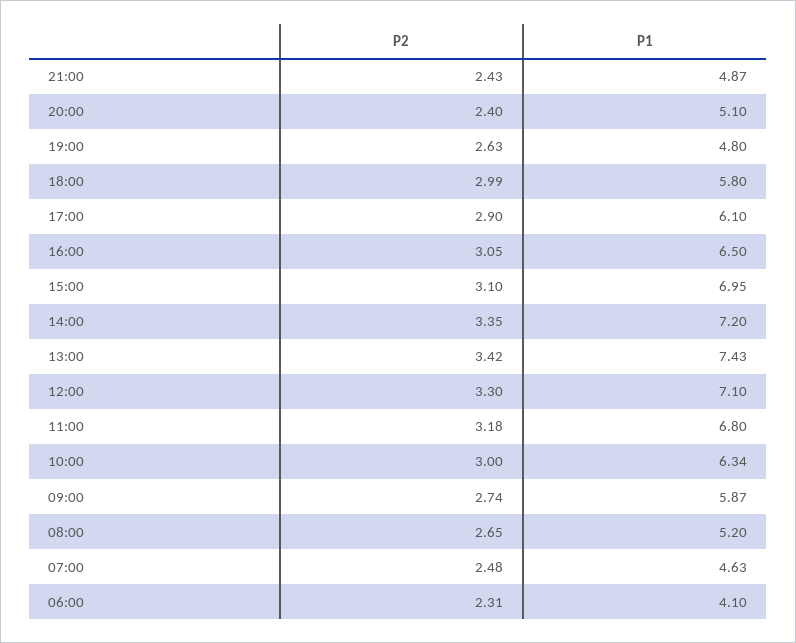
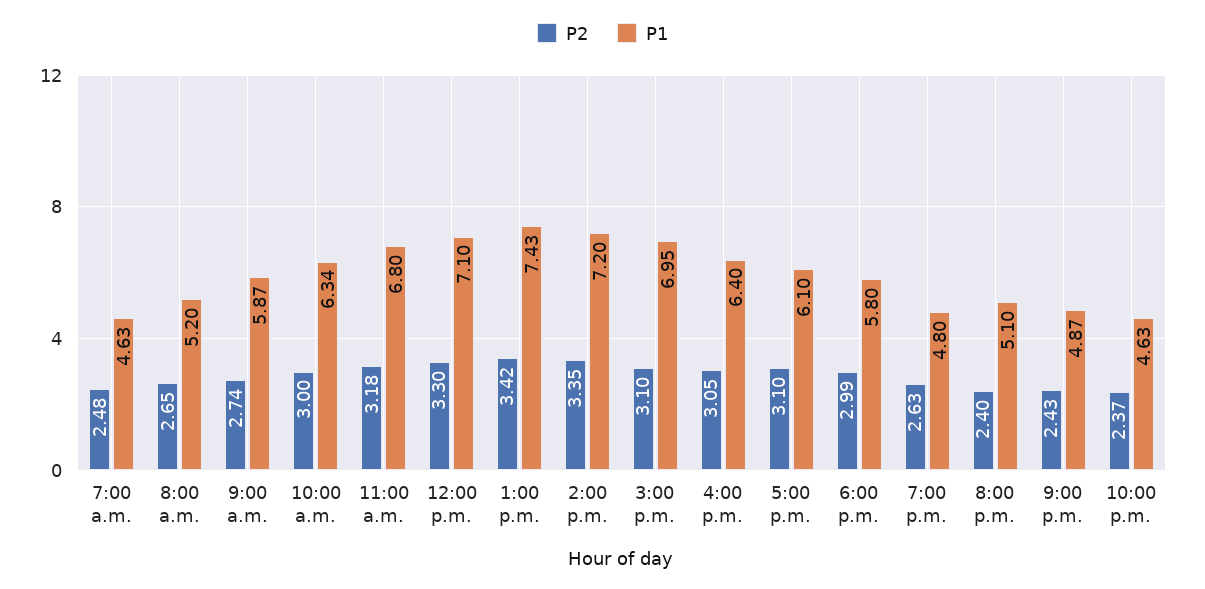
P2, 17:00: 2.9 -> 3.1
P1, 16:00: 6.5 -> 6.4
P2, 06:00: 2.31 -> none
P1, 06:00: 4.1 -> none
P2, 10:00 p.m.: none -> 2.37
P1, 10:00 p.m.: none -> 4.63

